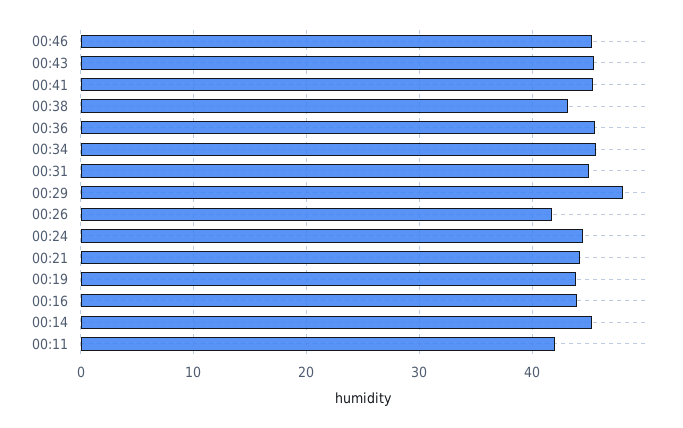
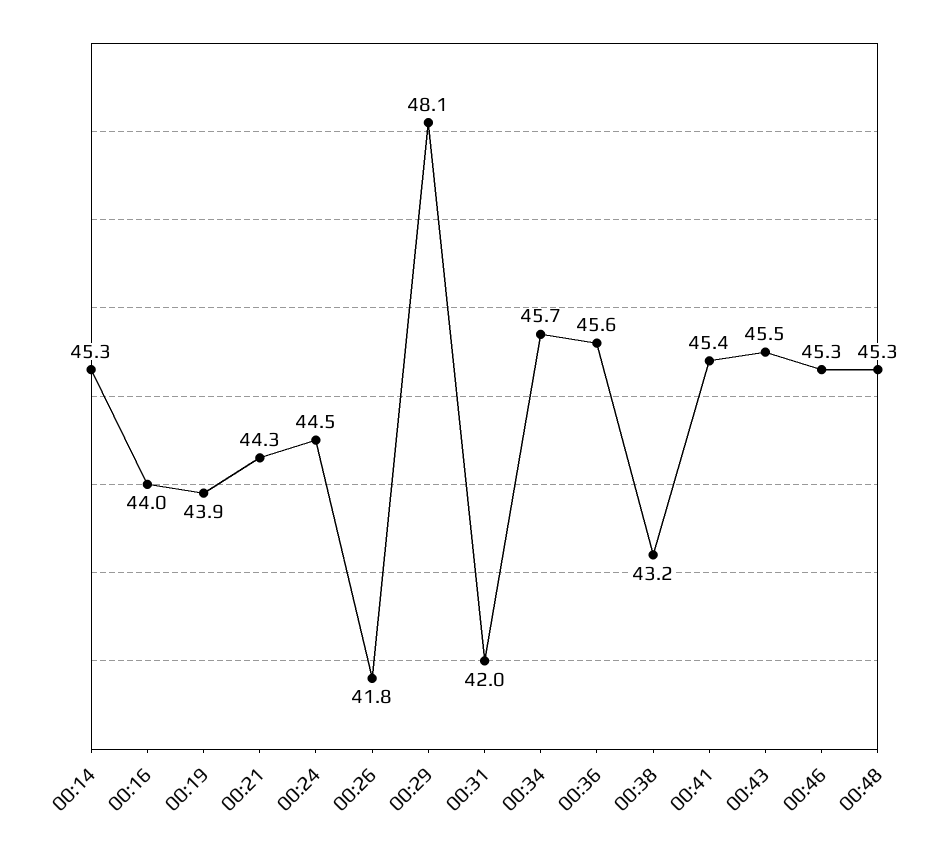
00:31: 45 -> 42
00:11: 42 -> none
00:48: none -> 45.3

